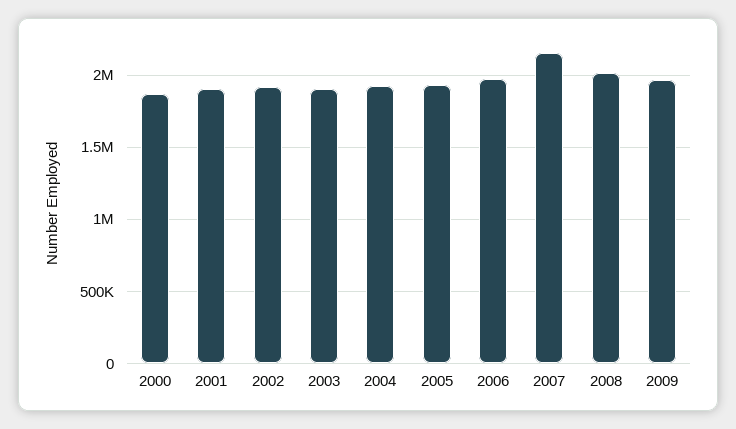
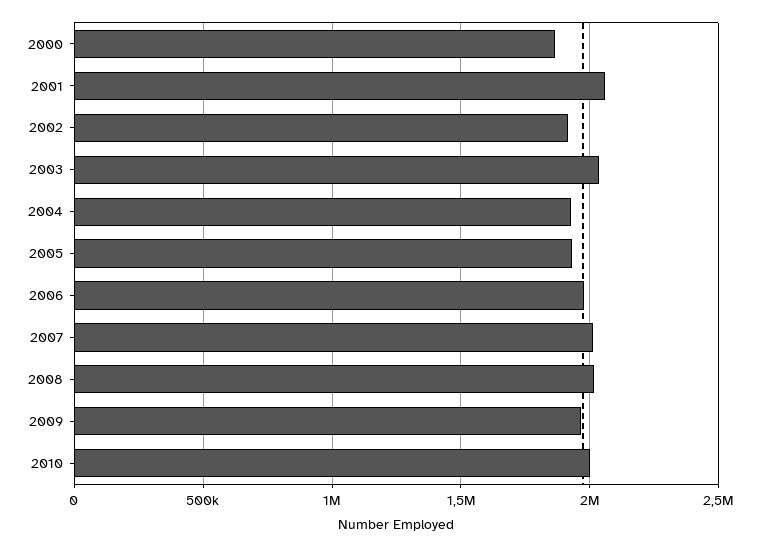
2001: 1900000 -> 2050000
2003: 1900000 -> 2050000
2007: 2150000 -> 2000000
2010: none -> 2000000

